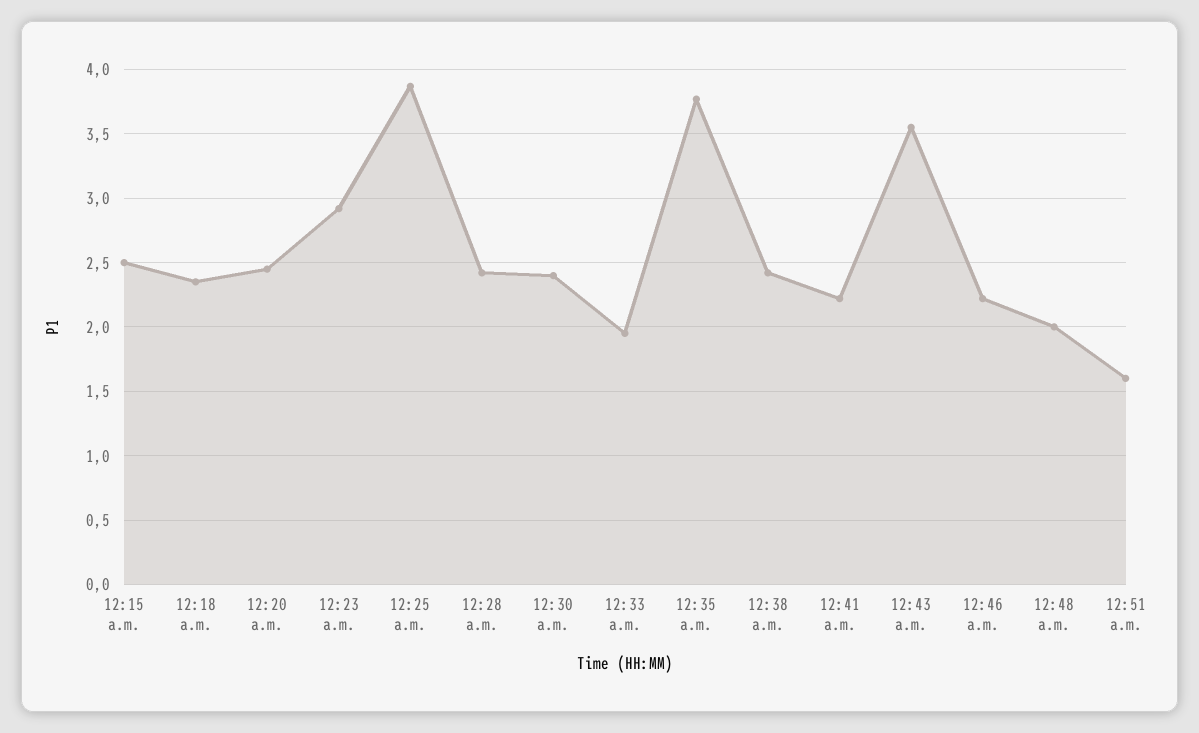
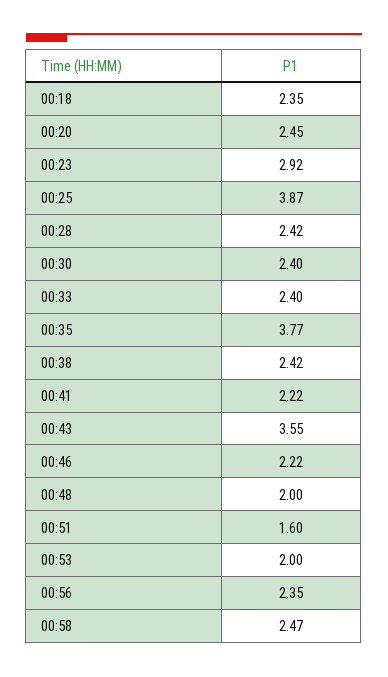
12:15 a.m.: 2.5 -> none
12:33 a.m.: 1.95 -> 2.4
00:53: none -> 2
00:56: none -> 2.35
00:58: none -> 2.47

